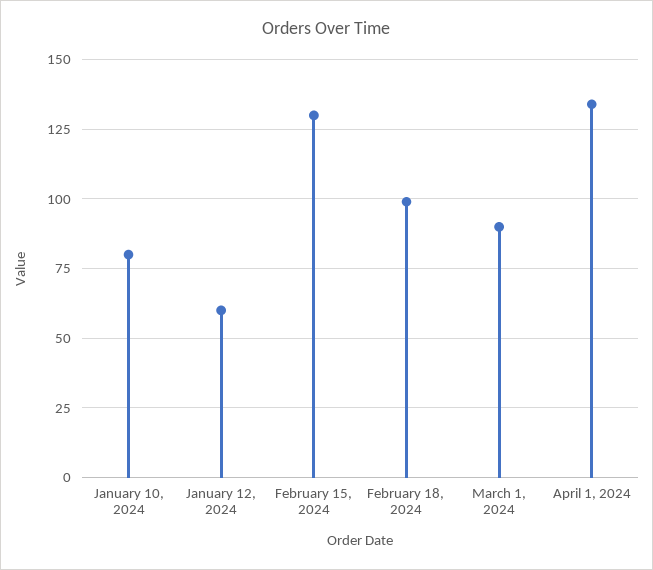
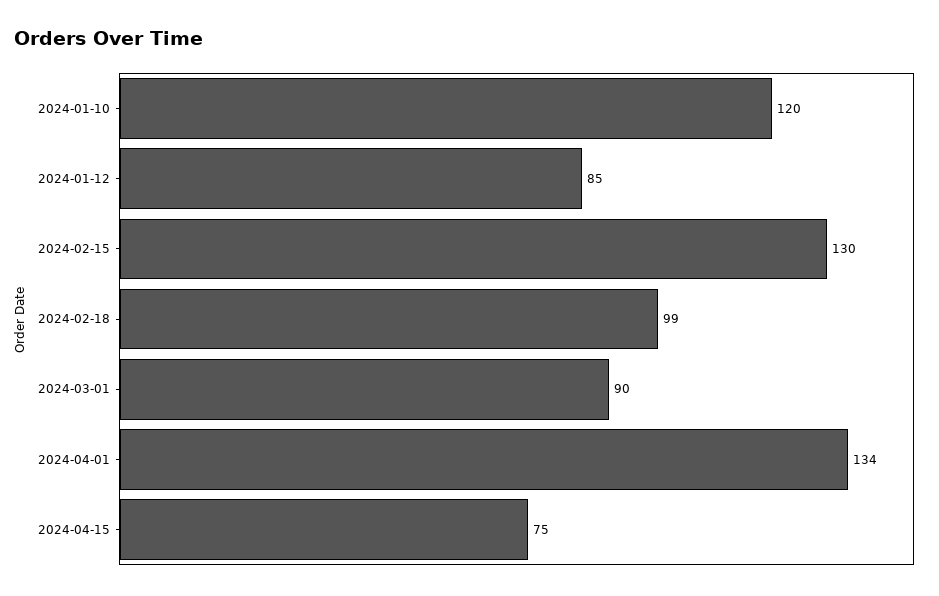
January 10, 2024: 80 -> 120
January 12, 2024: 60 -> 85
2024-04-15: none -> 75

